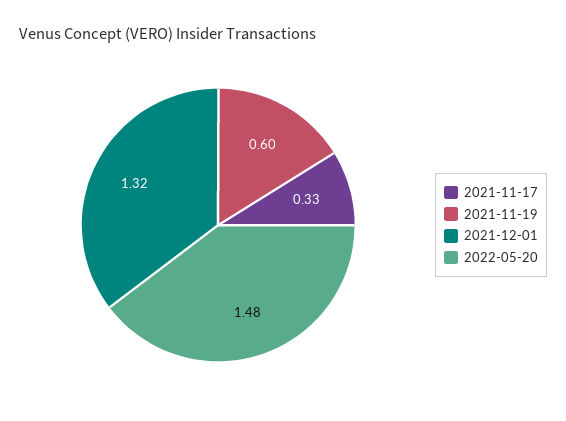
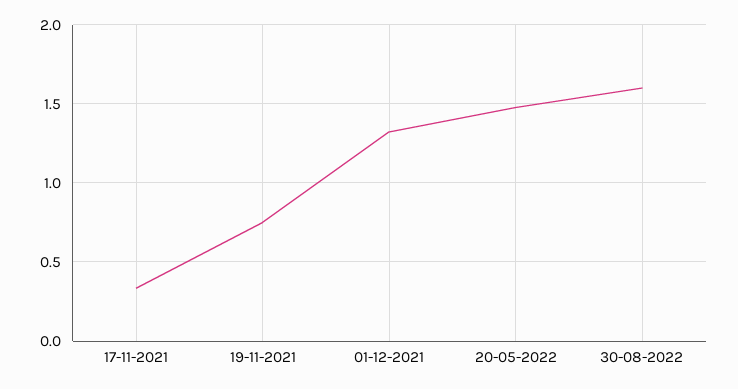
2021-11-19: 0.6 -> 0.75
30-08-2022: none -> 1.6

